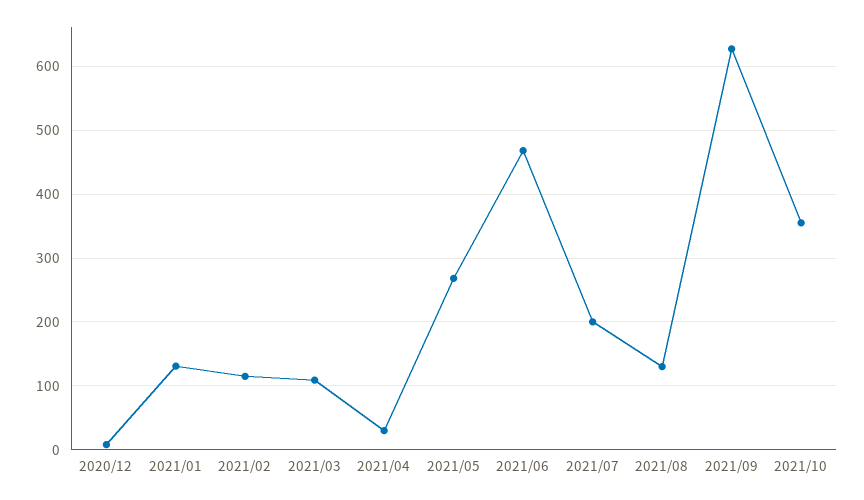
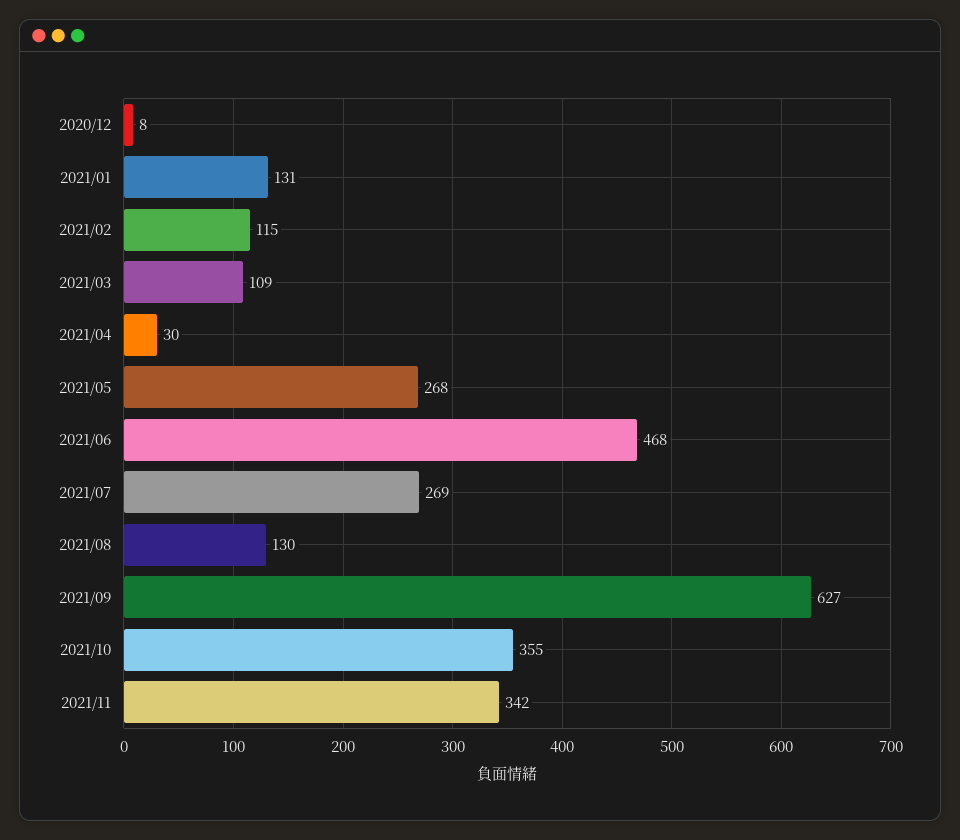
2021/07: 200 -> 269
2021/11: none -> 342

